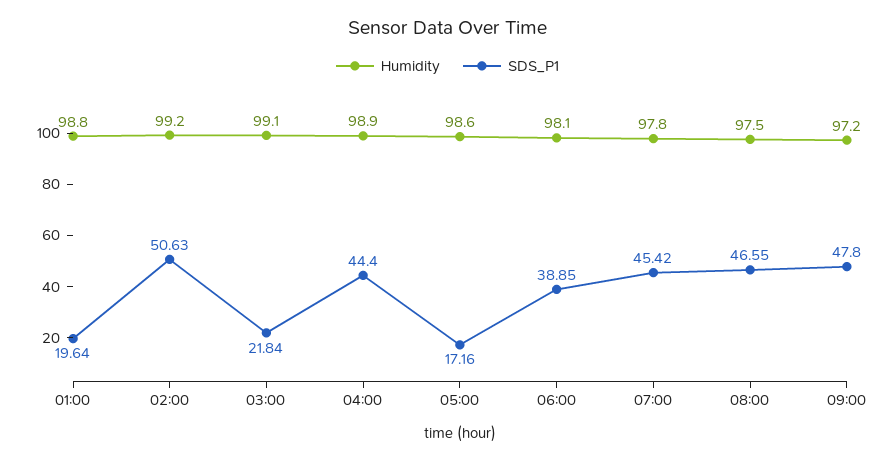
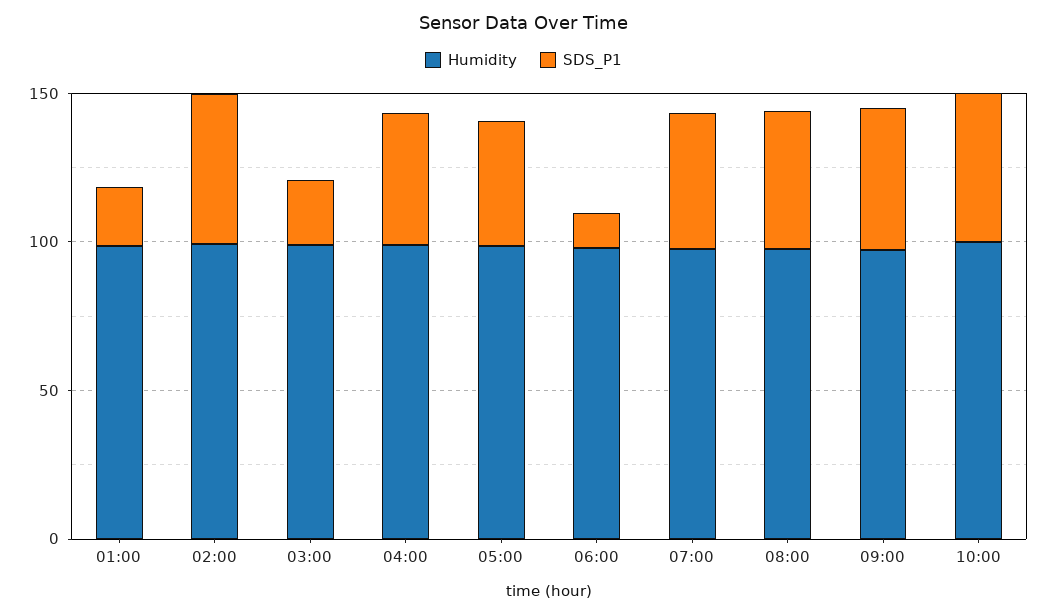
SDS_P1, 05:00: 17.16 -> 40
SDS_P1, 06:00: 38.85 -> 10
Humidity, 10:00: none -> 100
SDS_P1, 10:00: none -> 50

